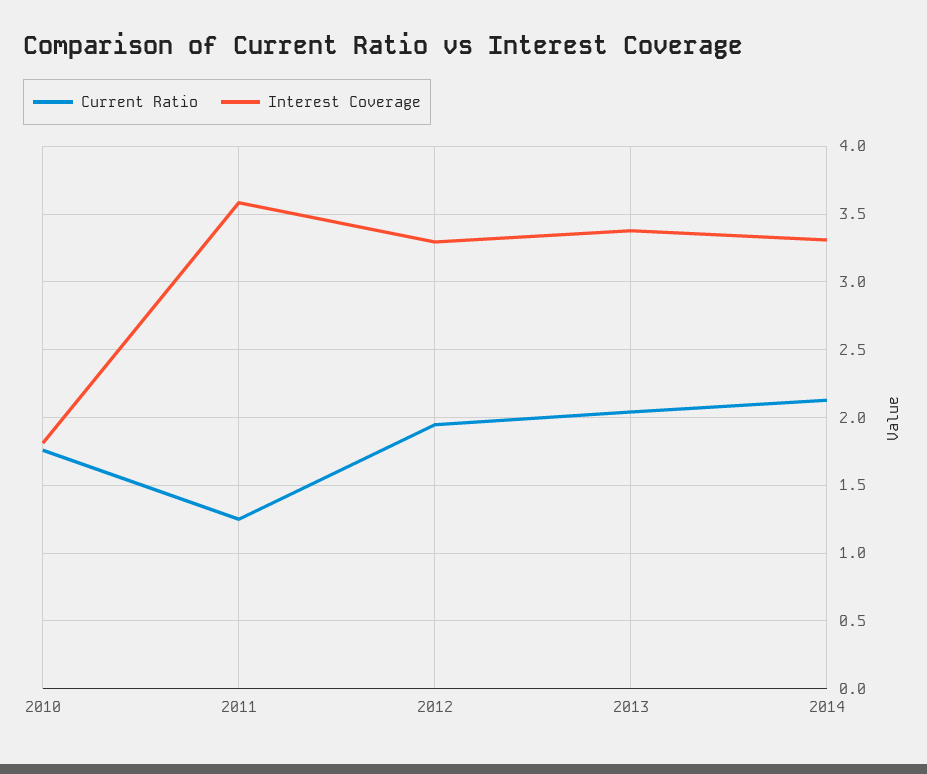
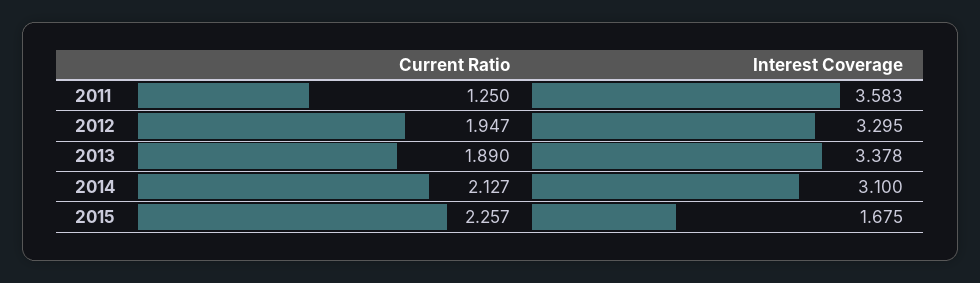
Current Ratio, 2010: 1.75 -> none
Interest Coverage, 2010: 1.8 -> none
Current Ratio, 2013: 2.05 -> 1.89
Interest Coverage, 2014: 3.3 -> 3.1
Current Ratio, 2015: none -> 2.257
Interest Coverage, 2015: none -> 1.675

